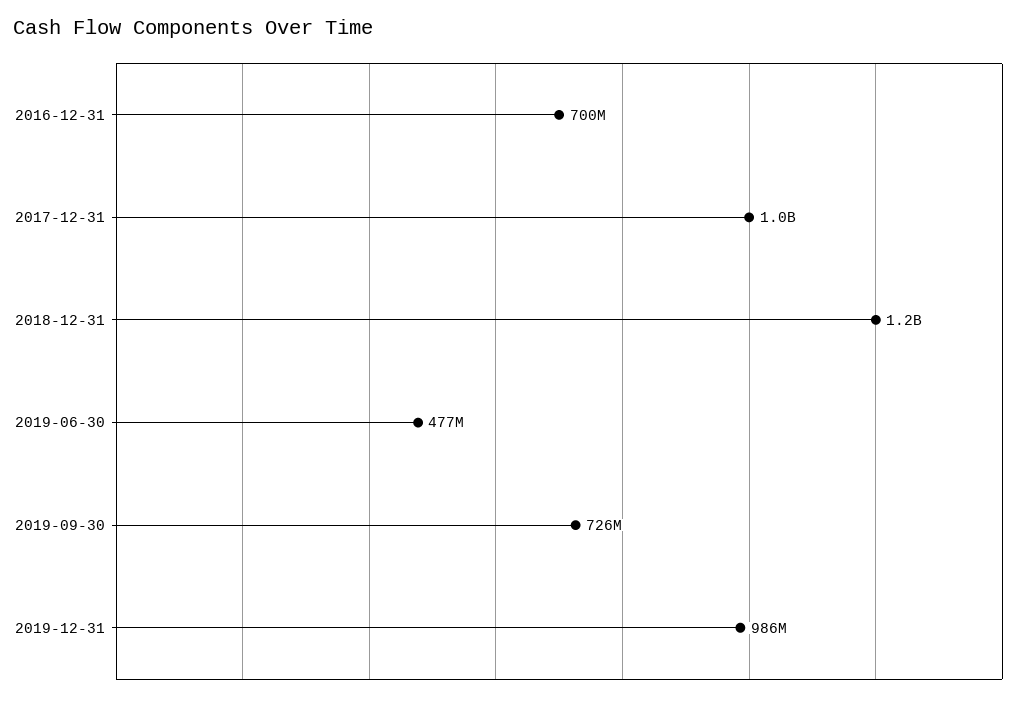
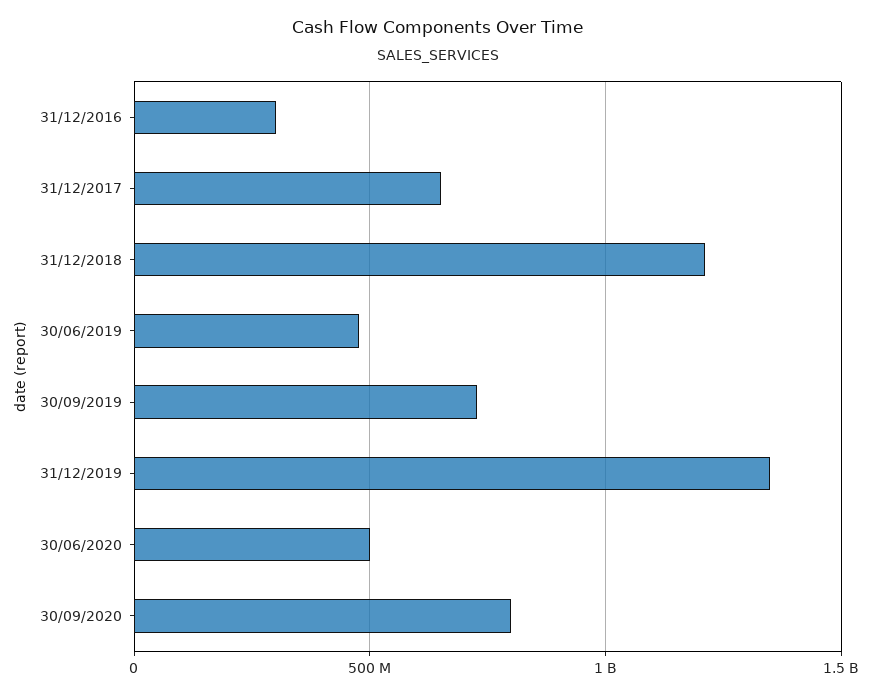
2016-12-31: 700000000 -> 300000000
2017-12-31: 1000000000 -> 650000000
2019-12-31: 986000000 -> 1350000000
30/06/2020: none -> 500000000
30/09/2020: none -> 800000000

